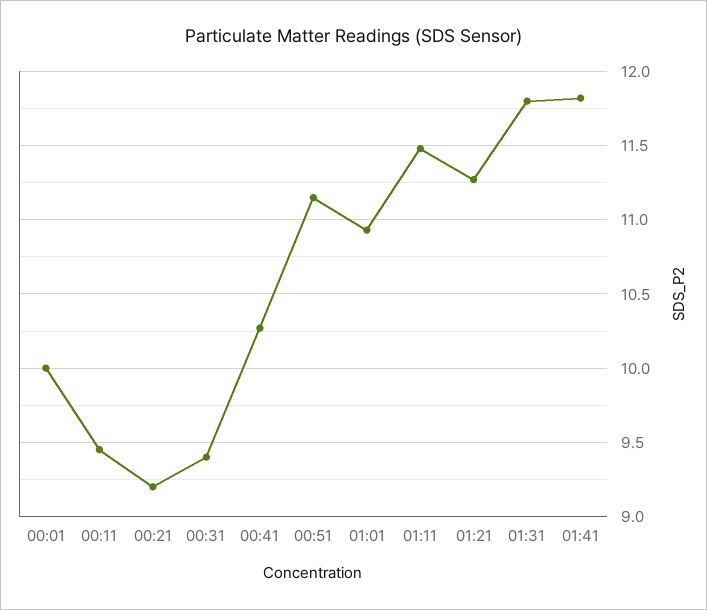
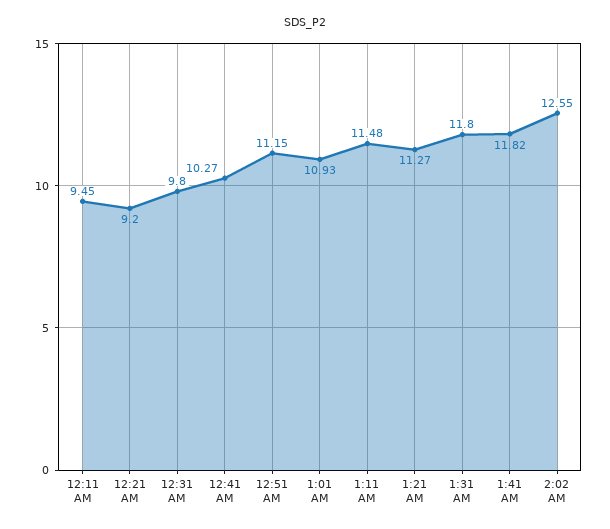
00:01: 10 -> none
00:31: 9.4 -> 9.8
2:02 AM: none -> 12.55

